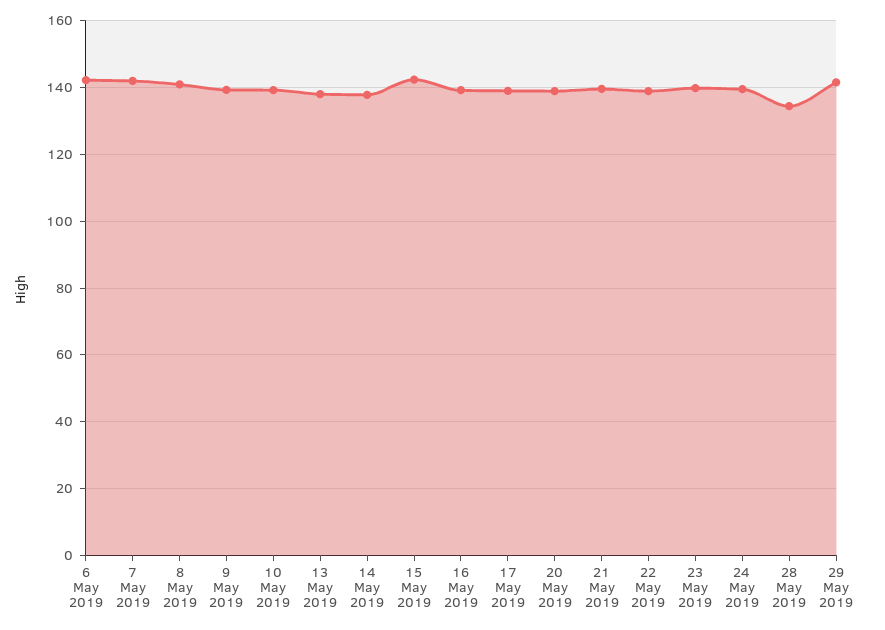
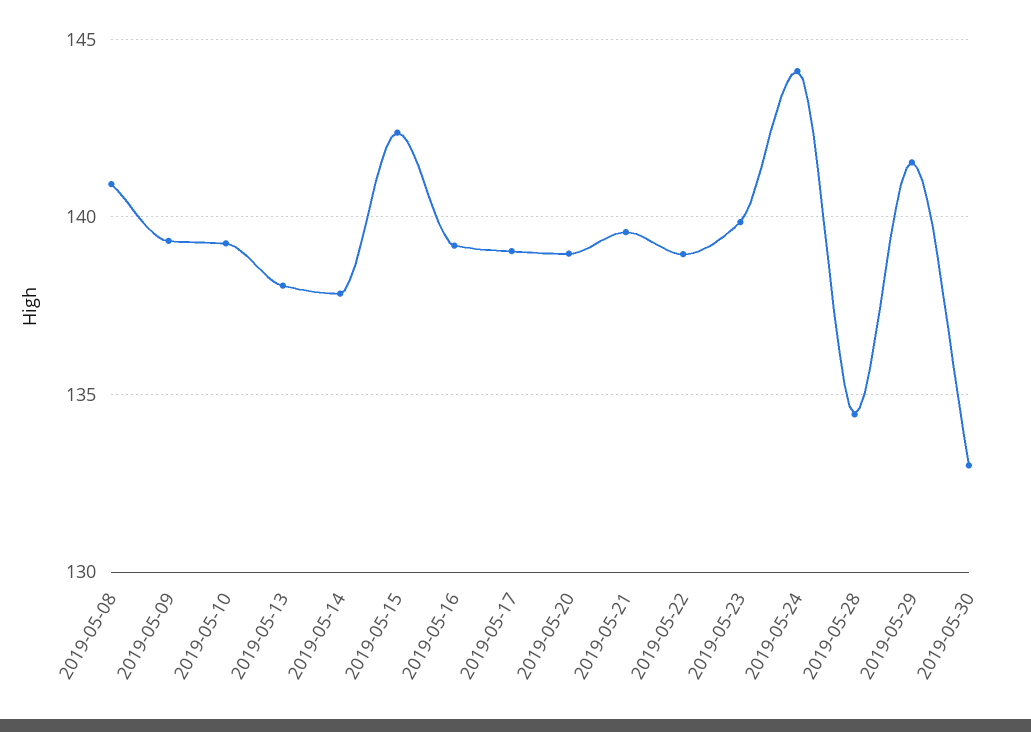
6 May 2019: 142 -> none
7 May 2019: 142 -> none
24 May 2019: 140 -> 144
2019-05-30: none -> 133

